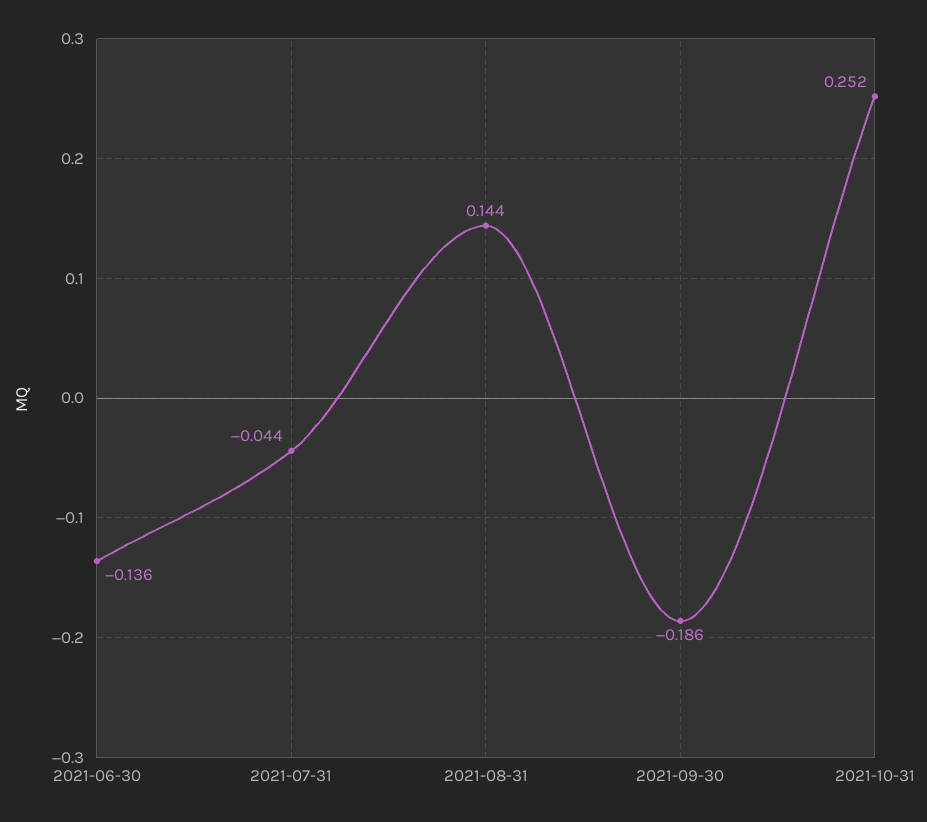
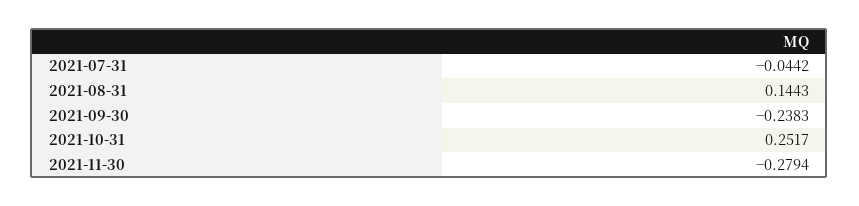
2021-06-30: -0.136 -> none
2021-09-30: -0.186 -> -0.2383
2021-11-30: none -> -0.2794

